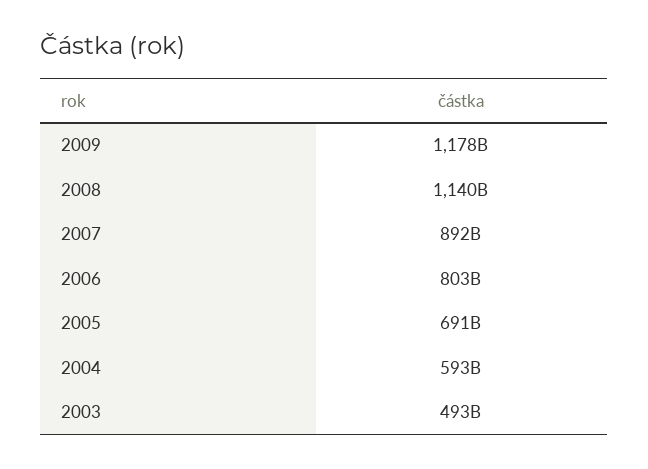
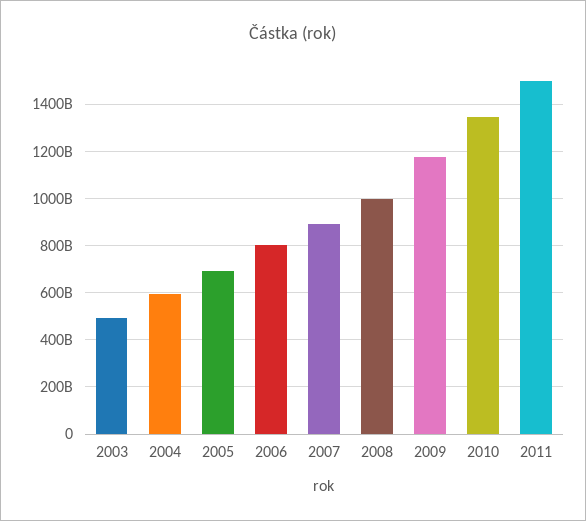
2008: 1140000000000 -> 1000000000000
2010: none -> 1350000000000
2011: none -> 1500000000000

